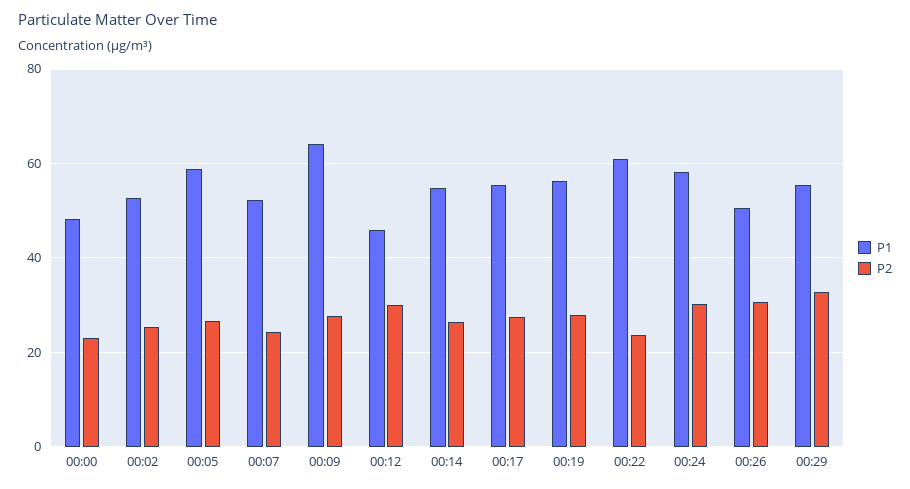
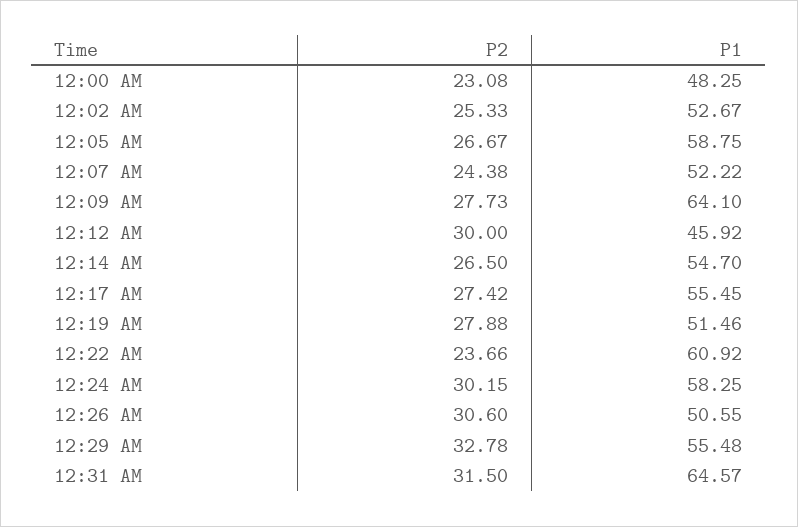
P1, 00:19: 56 -> 51.46
P2, 12:31 AM: none -> 31.5
P1, 12:31 AM: none -> 64.57

